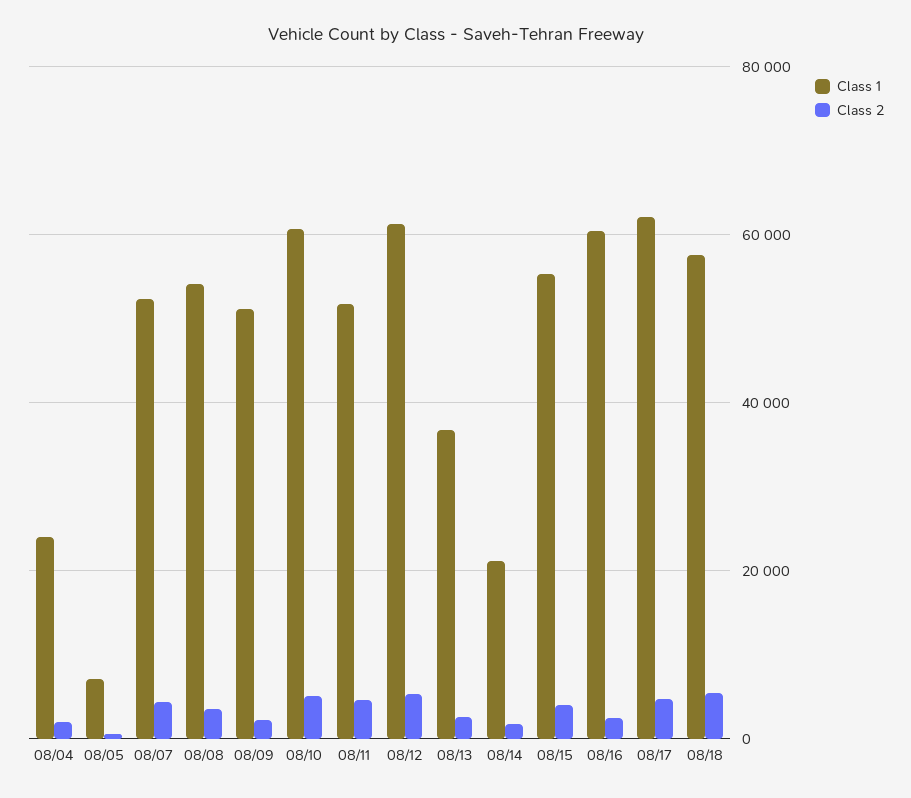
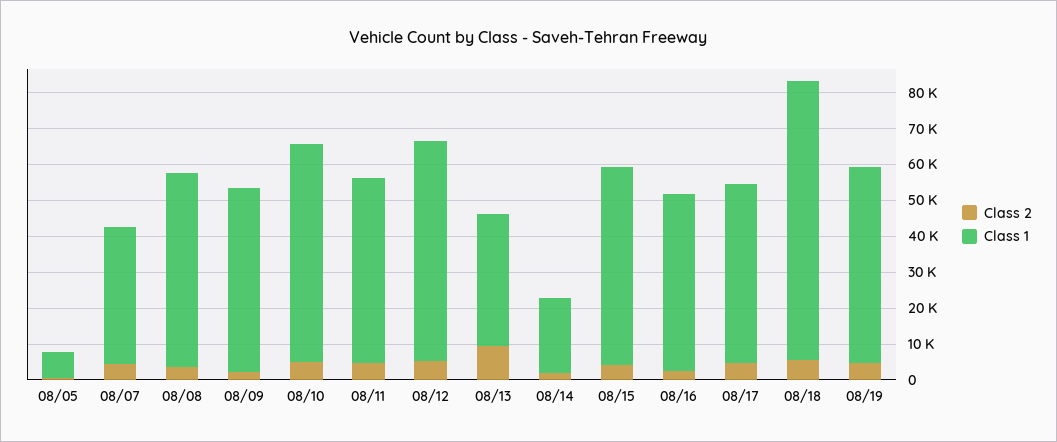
Class 1, 08/04: 24000 -> none
Class 2, 08/04: 2000 -> none
Class 1, 08/07: 52000 -> 37500
Class 2, 08/13: 2000 -> 10000
Class 1, 08/16: 60000 -> 50000
Class 1, 08/17: 62000 -> 50000
Class 1, 08/18: 58000 -> 77500
Class 2, 08/19: none -> 5000
Class 1, 08/19: none -> 55000

